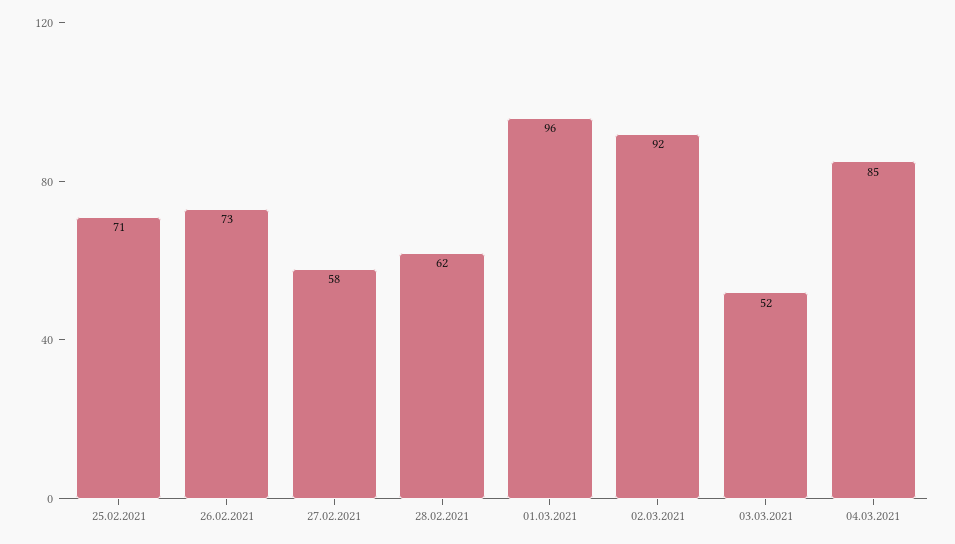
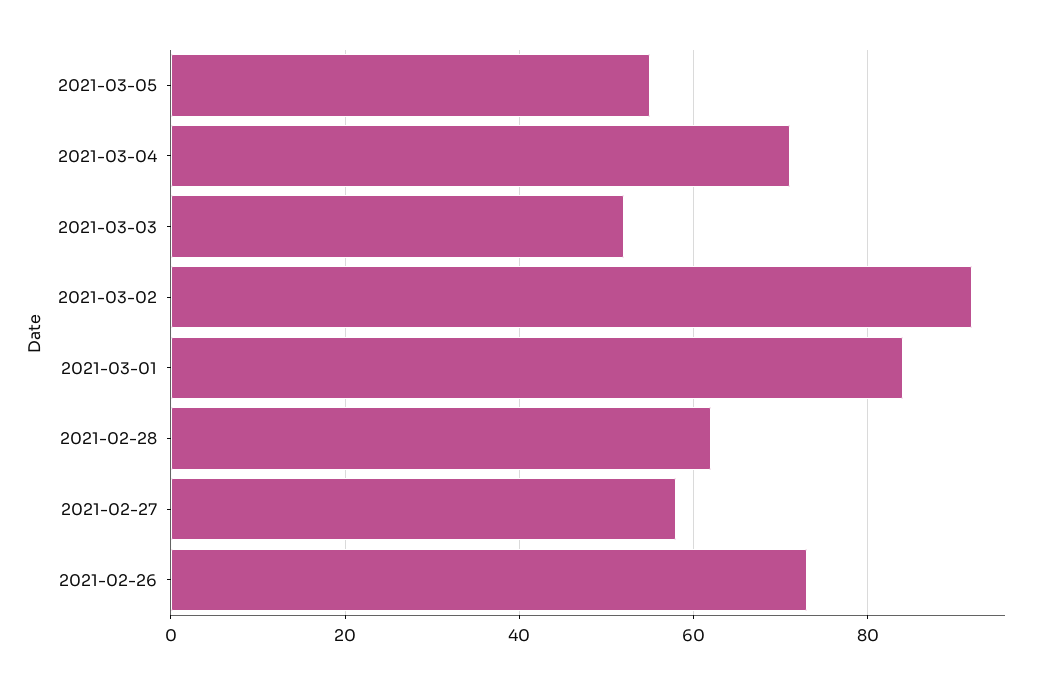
25.02.2021: 71 -> none
01.03.2021: 96 -> 85
04.03.2021: 85 -> 70
2021-03-05: none -> 55

